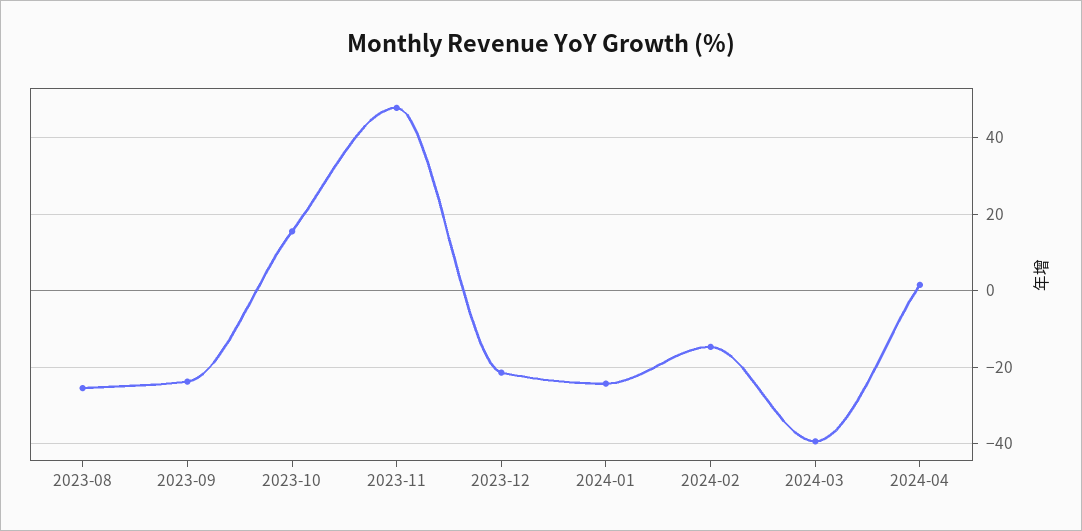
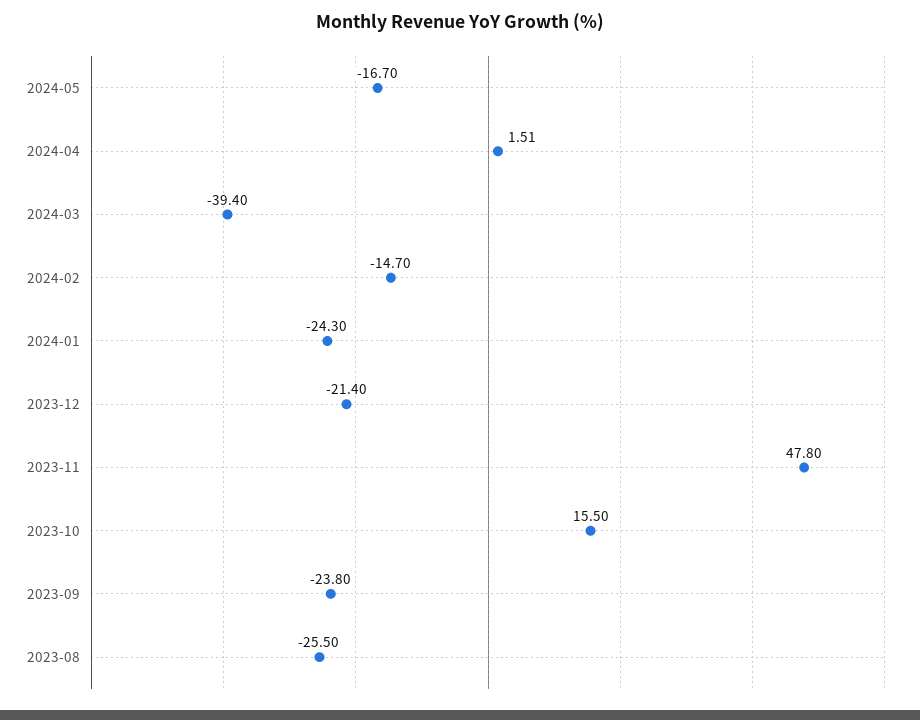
2024-05: none -> -16.7

